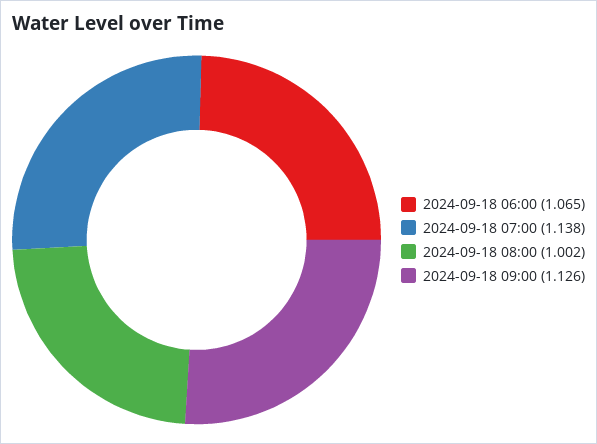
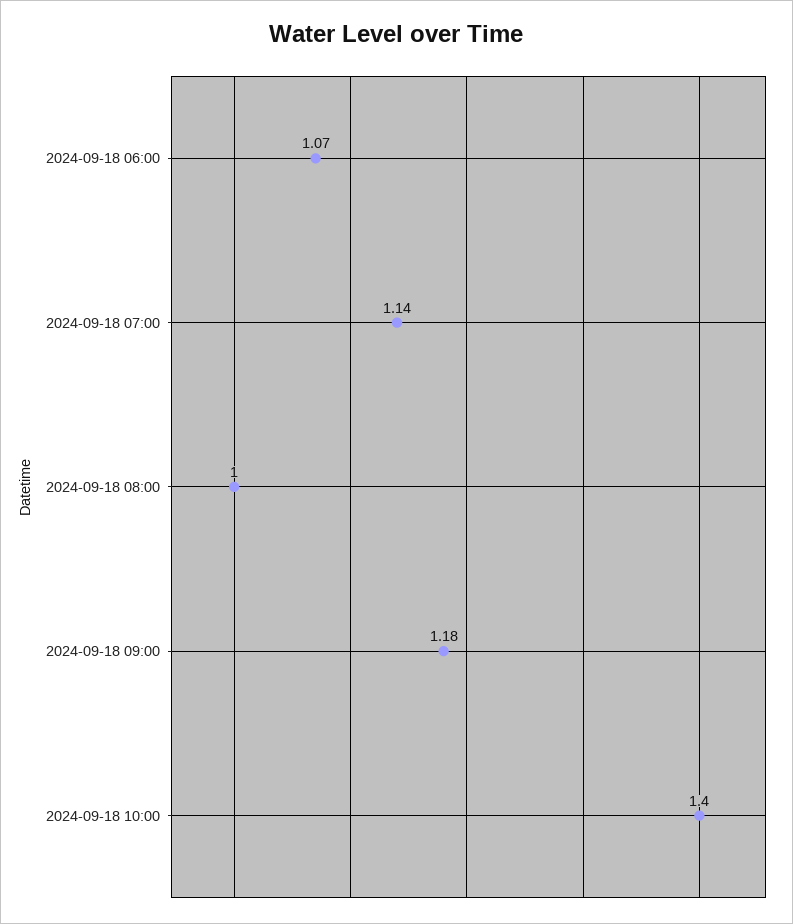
2024-09-18 09:00: 1.126 -> 1.18
2024-09-18 10:00: none -> 1.4

